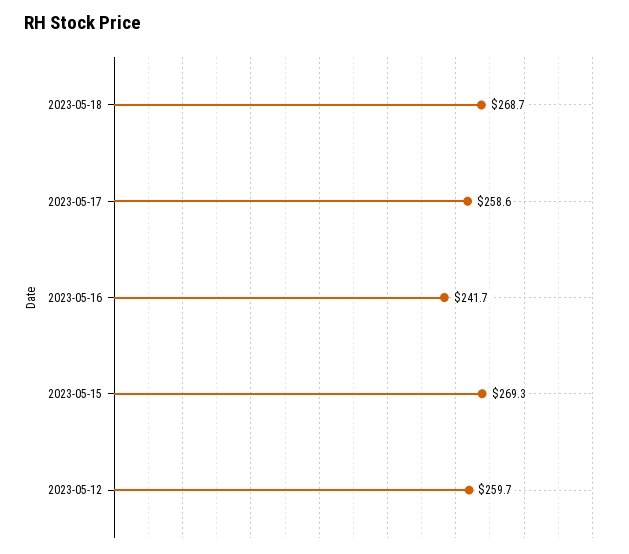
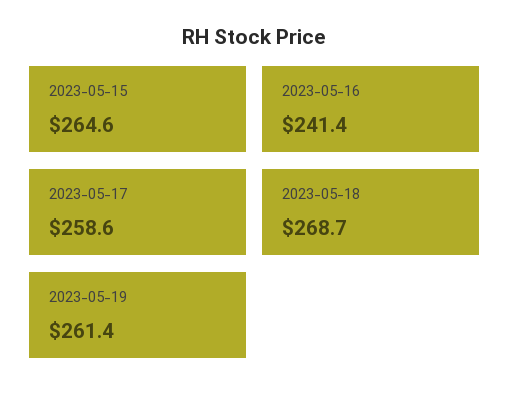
2023-05-16: 241.7 -> 241.4
2023-05-15: 269.3 -> 264.6
2023-05-12: 259.7 -> none
2023-05-19: none -> 261.4

